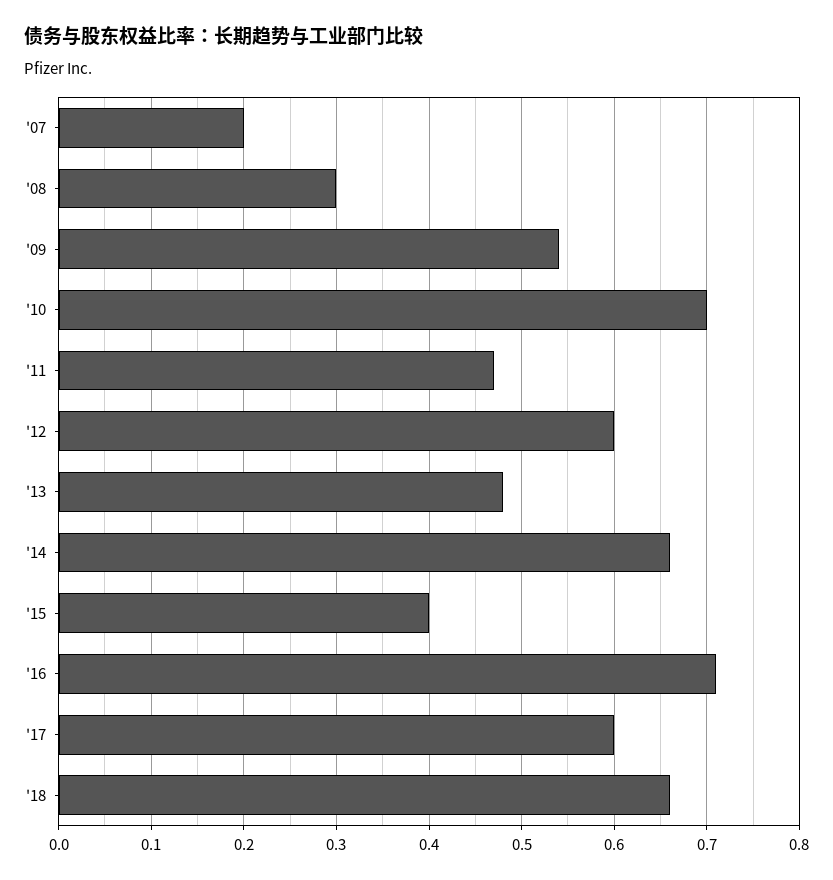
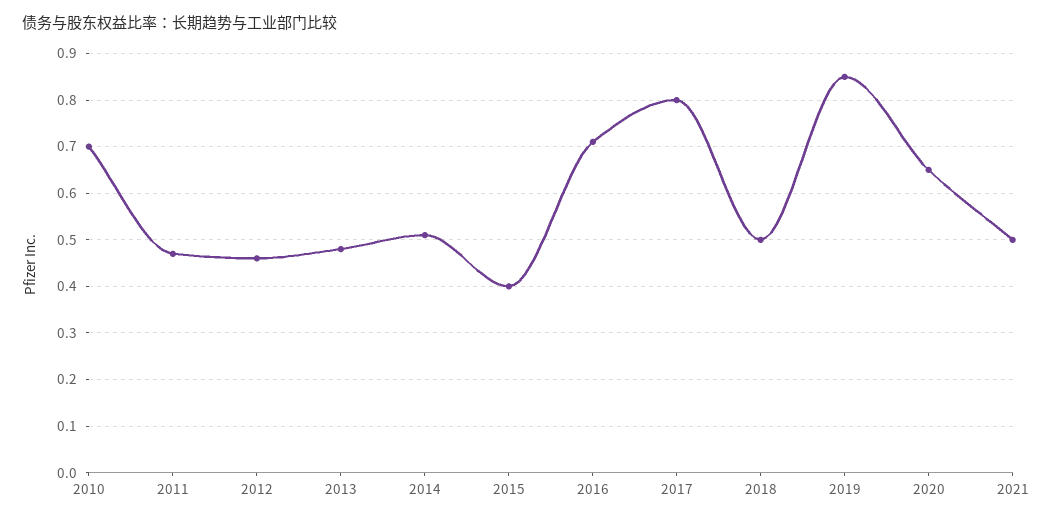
'07: 0.2 -> none
'08: 0.3 -> none
'09: 0.54 -> none
'12: 0.6 -> 0.45
'14: 0.66 -> 0.5
'17: 0.6 -> 0.8
'18: 0.66 -> 0.5
2019: none -> 0.85
2020: none -> 0.65
2021: none -> 0.5

